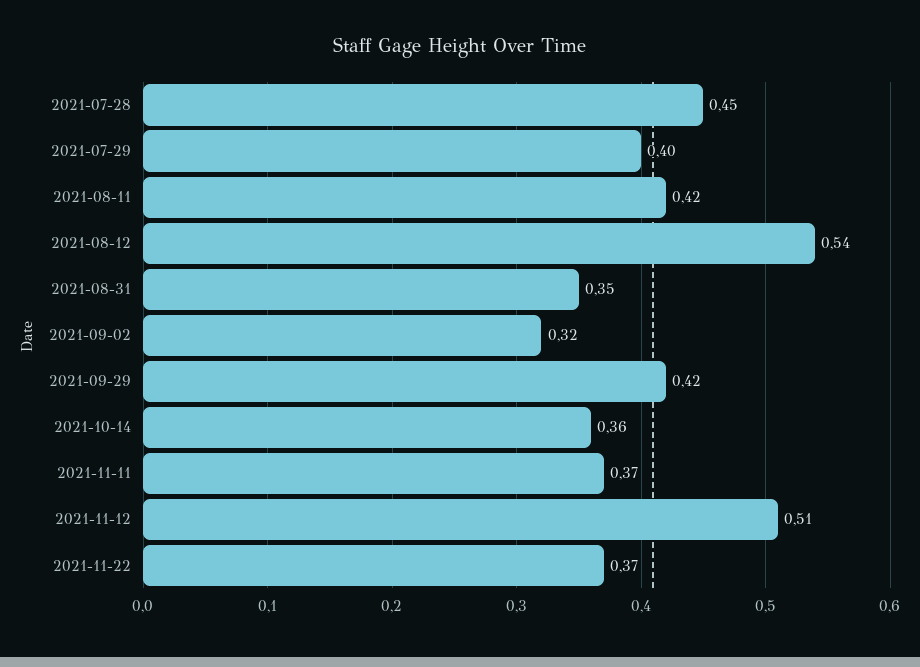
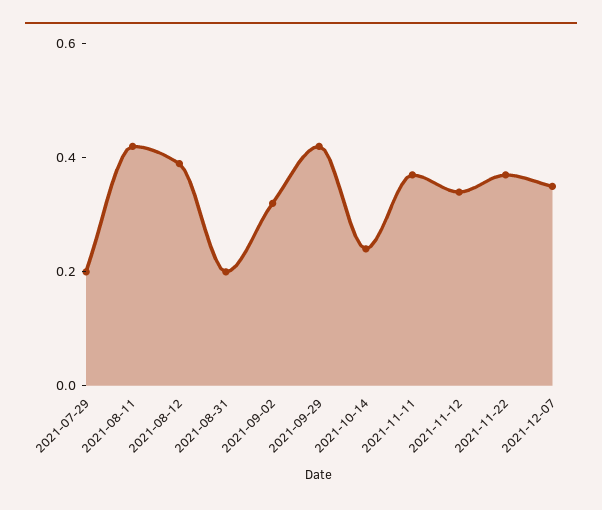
2021-07-28: 0.45 -> none
2021-07-29: 0.4 -> 0.2
2021-08-12: 0.54 -> 0.4
2021-08-31: 0.35 -> 0.2
2021-10-14: 0.36 -> 0.25
2021-11-12: 0.51 -> 0.35
2021-12-07: none -> 0.35

